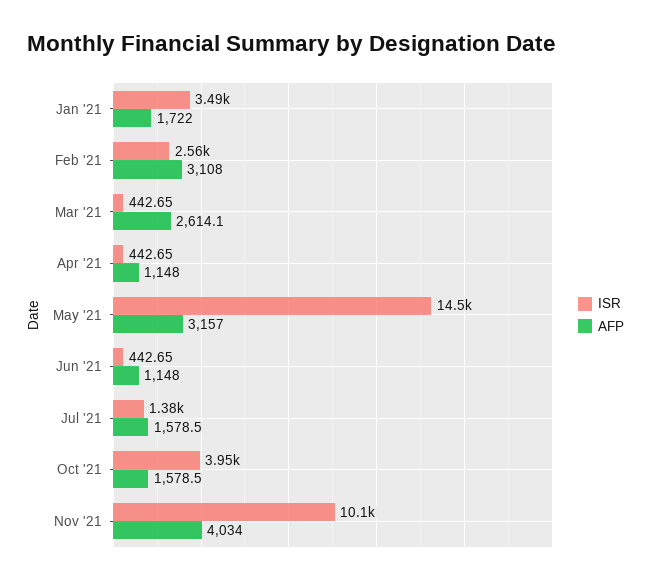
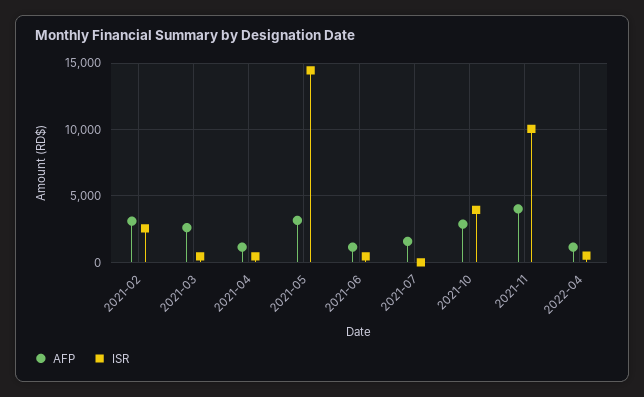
ISR, Jan '21: 3490 -> none
AFP, Jan '21: 1722 -> none
ISR, Jul '21: 1380 -> 0
AFP, Oct '21: 1578.5 -> 3000
AFP, 2022-04: none -> 1000
ISR, 2022-04: none -> 500

